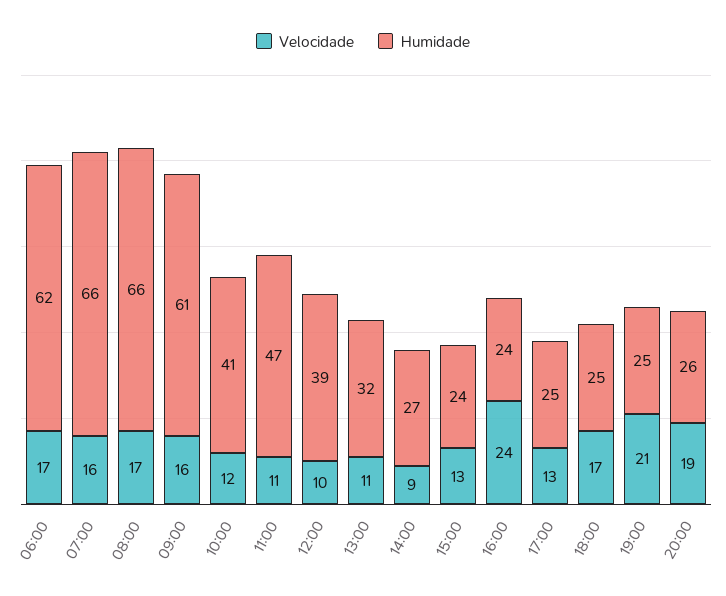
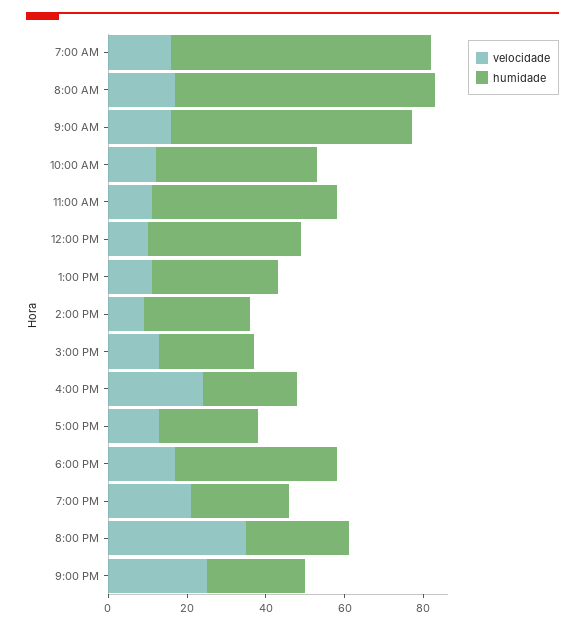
Velocidade, 06:00: 17 -> none
Humidade, 06:00: 62 -> none
Humidade, 18:00: 25 -> 40
Velocidade, 20:00: 19 -> 35
Velocidade, 9:00 PM: none -> 25
Humidade, 9:00 PM: none -> 25

